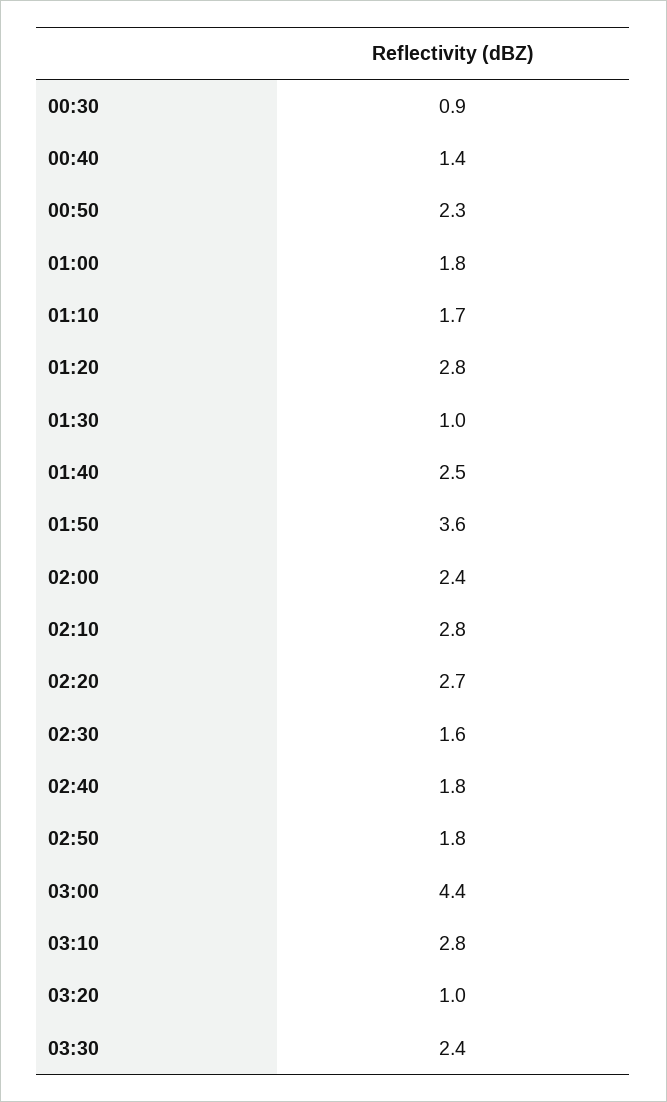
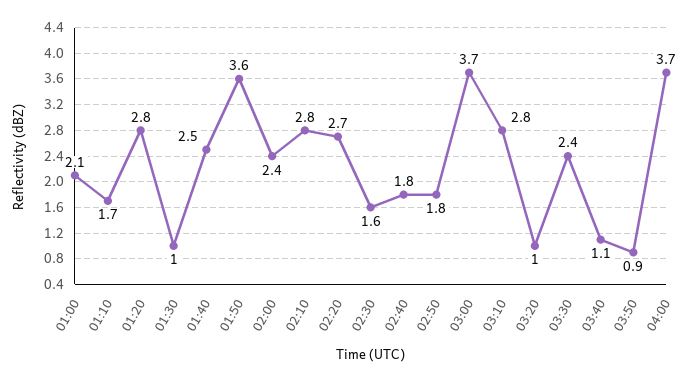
00:30: 0.9 -> none
00:40: 1.4 -> none
00:50: 2.3 -> none
01:00: 1.8 -> 2.1
03:00: 4.4 -> 3.7
03:40: none -> 1.1
03:50: none -> 0.9
04:00: none -> 3.7

